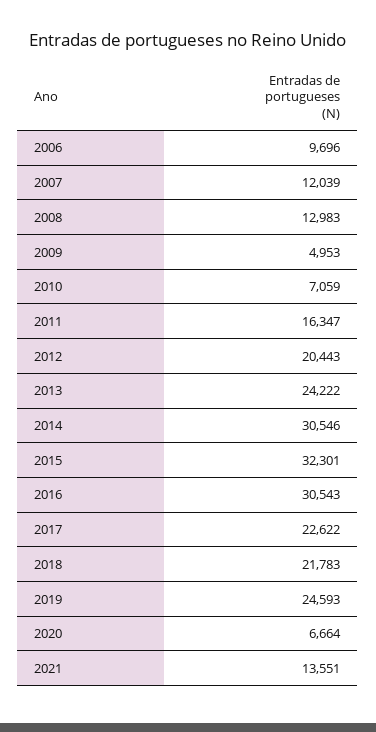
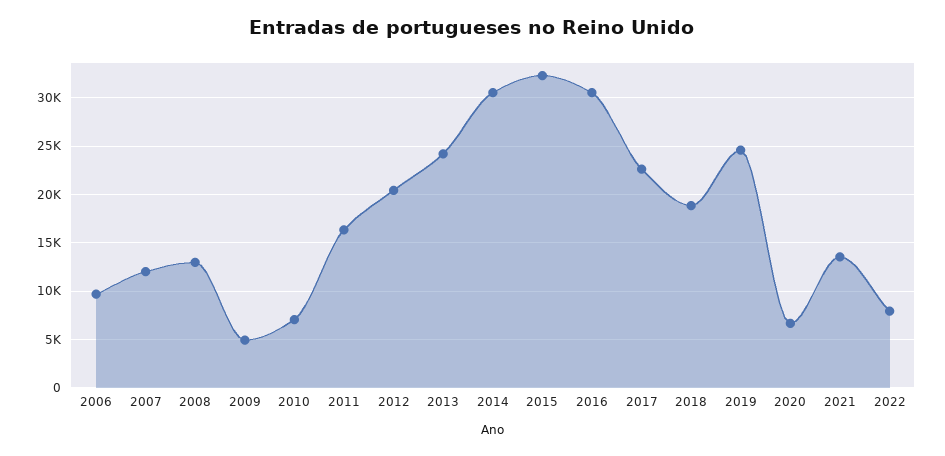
2018: 21783 -> 19000
2022: none -> 8000

